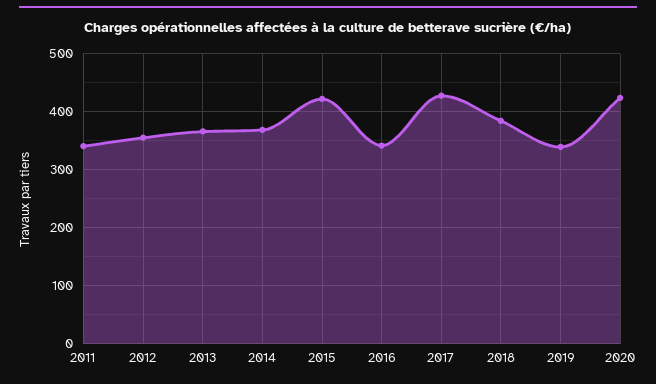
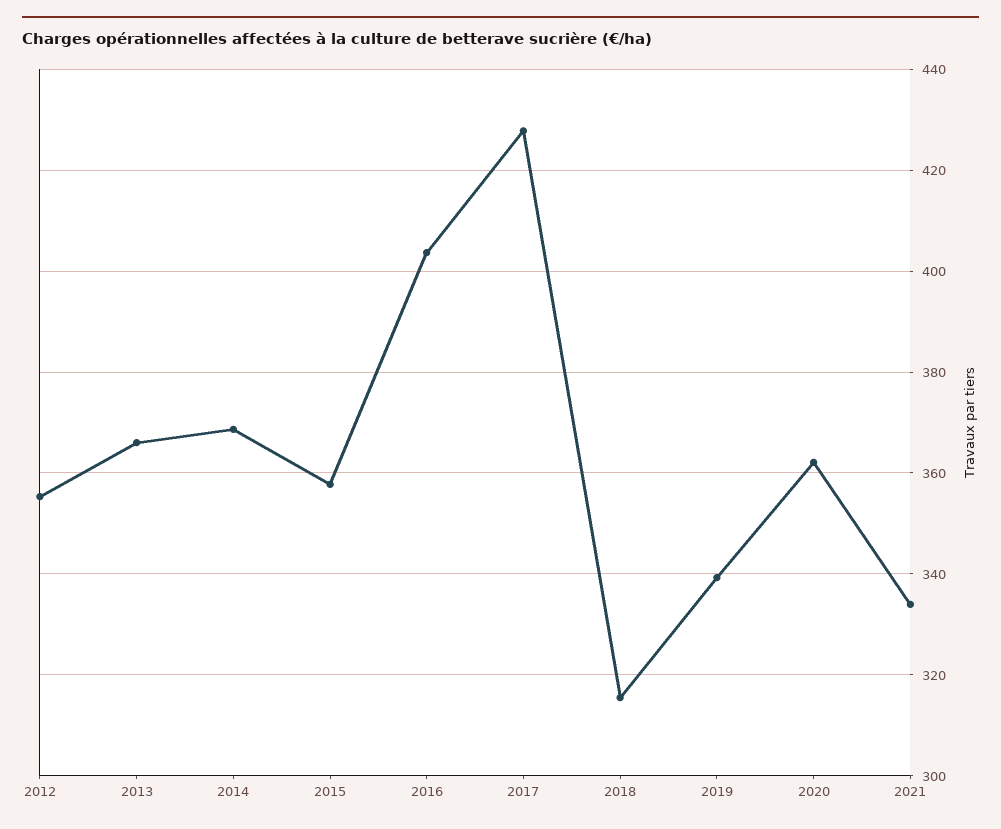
2011: 340 -> none
2015: 420 -> 358
2016: 340 -> 404
2018: 380 -> 316
2020: 420 -> 362
2021: none -> 334

